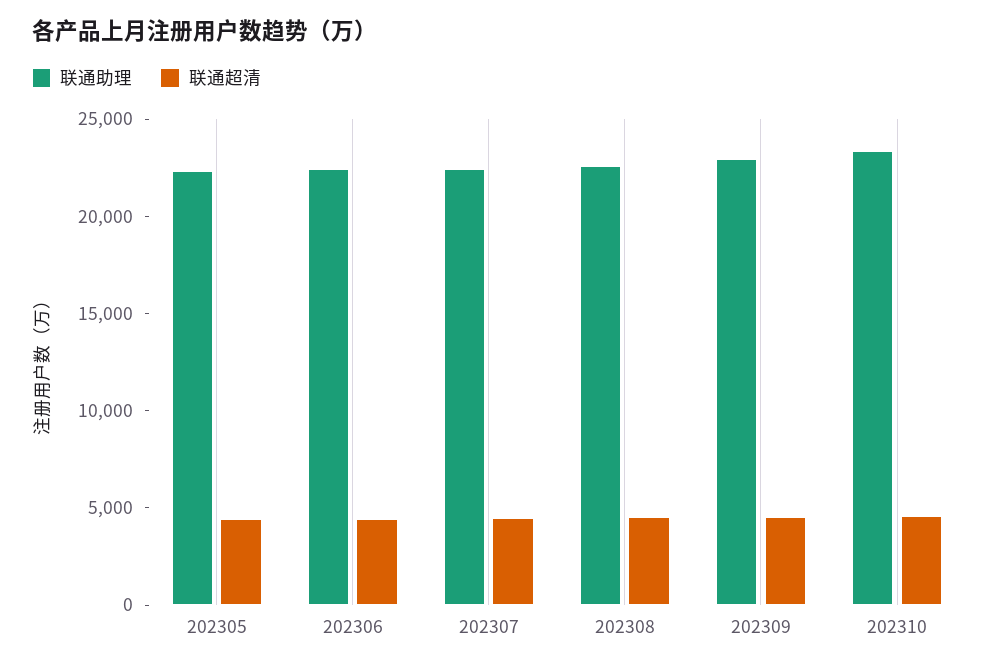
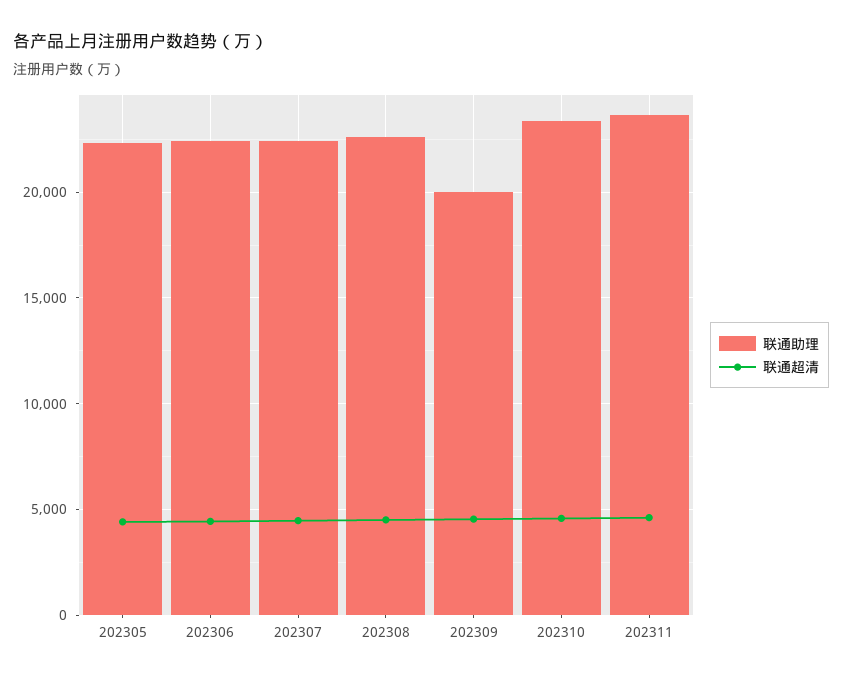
联通助理, 202309: 23000 -> 20000
联通助理, 202311: none -> 23500
联通超清, 202311: none -> 4500

